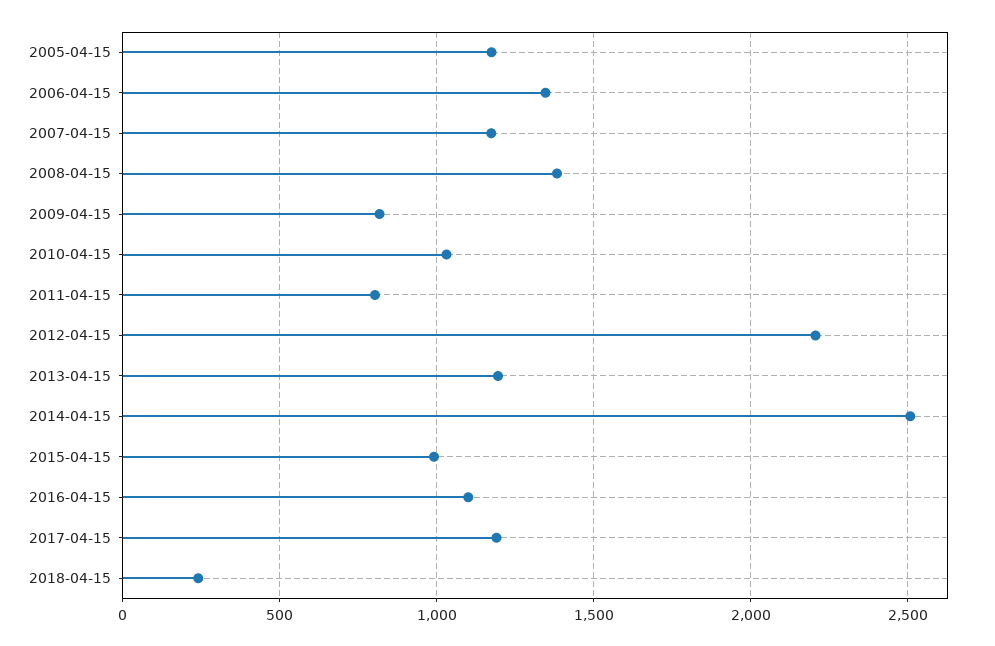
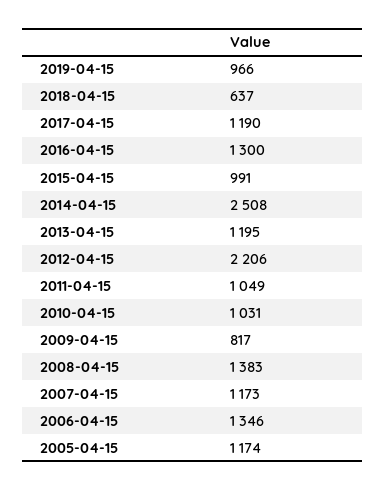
2011-04-15: 800 -> 1049
2016-04-15: 1100 -> 1300
2018-04-15: 250 -> 637
2019-04-15: none -> 966

